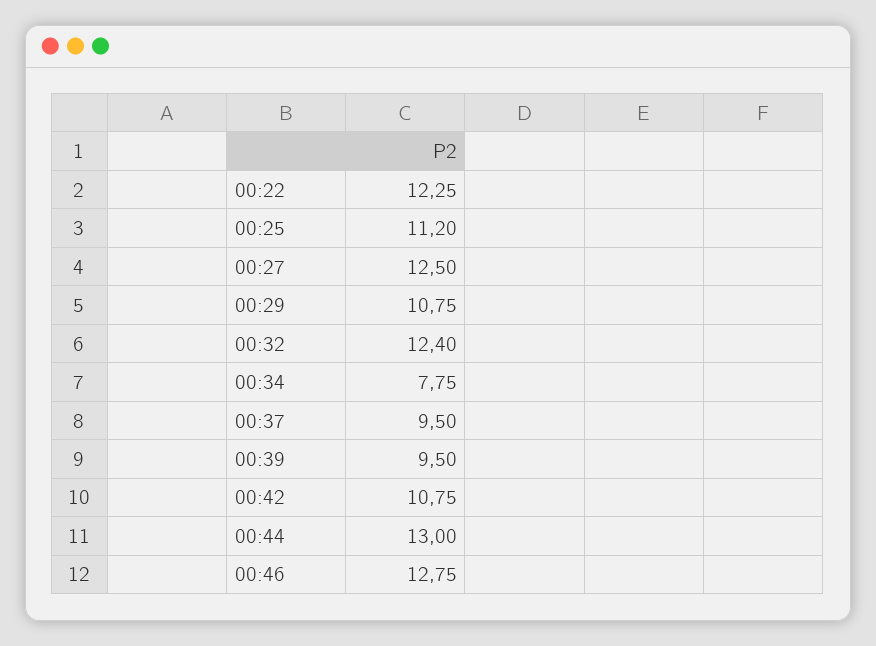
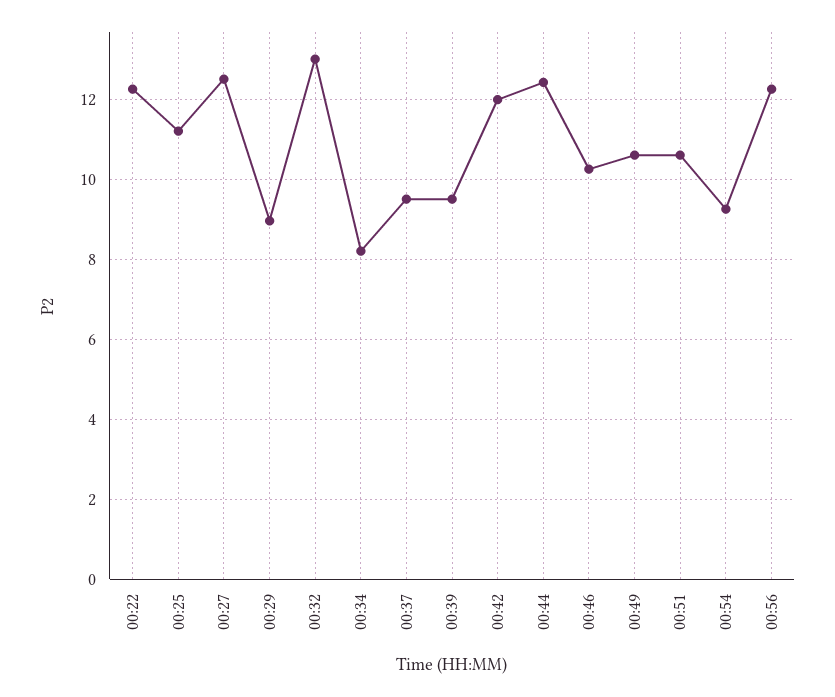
00:29: 10.75 -> 9
00:32: 12.4 -> 13
00:34: 7.75 -> 8.2
00:42: 10.75 -> 12
00:44: 13 -> 12.4
00:46: 12.75 -> 10.2
00:49: none -> 10.6
00:51: none -> 10.6
00:54: none -> 9.2
00:56: none -> 12.2

